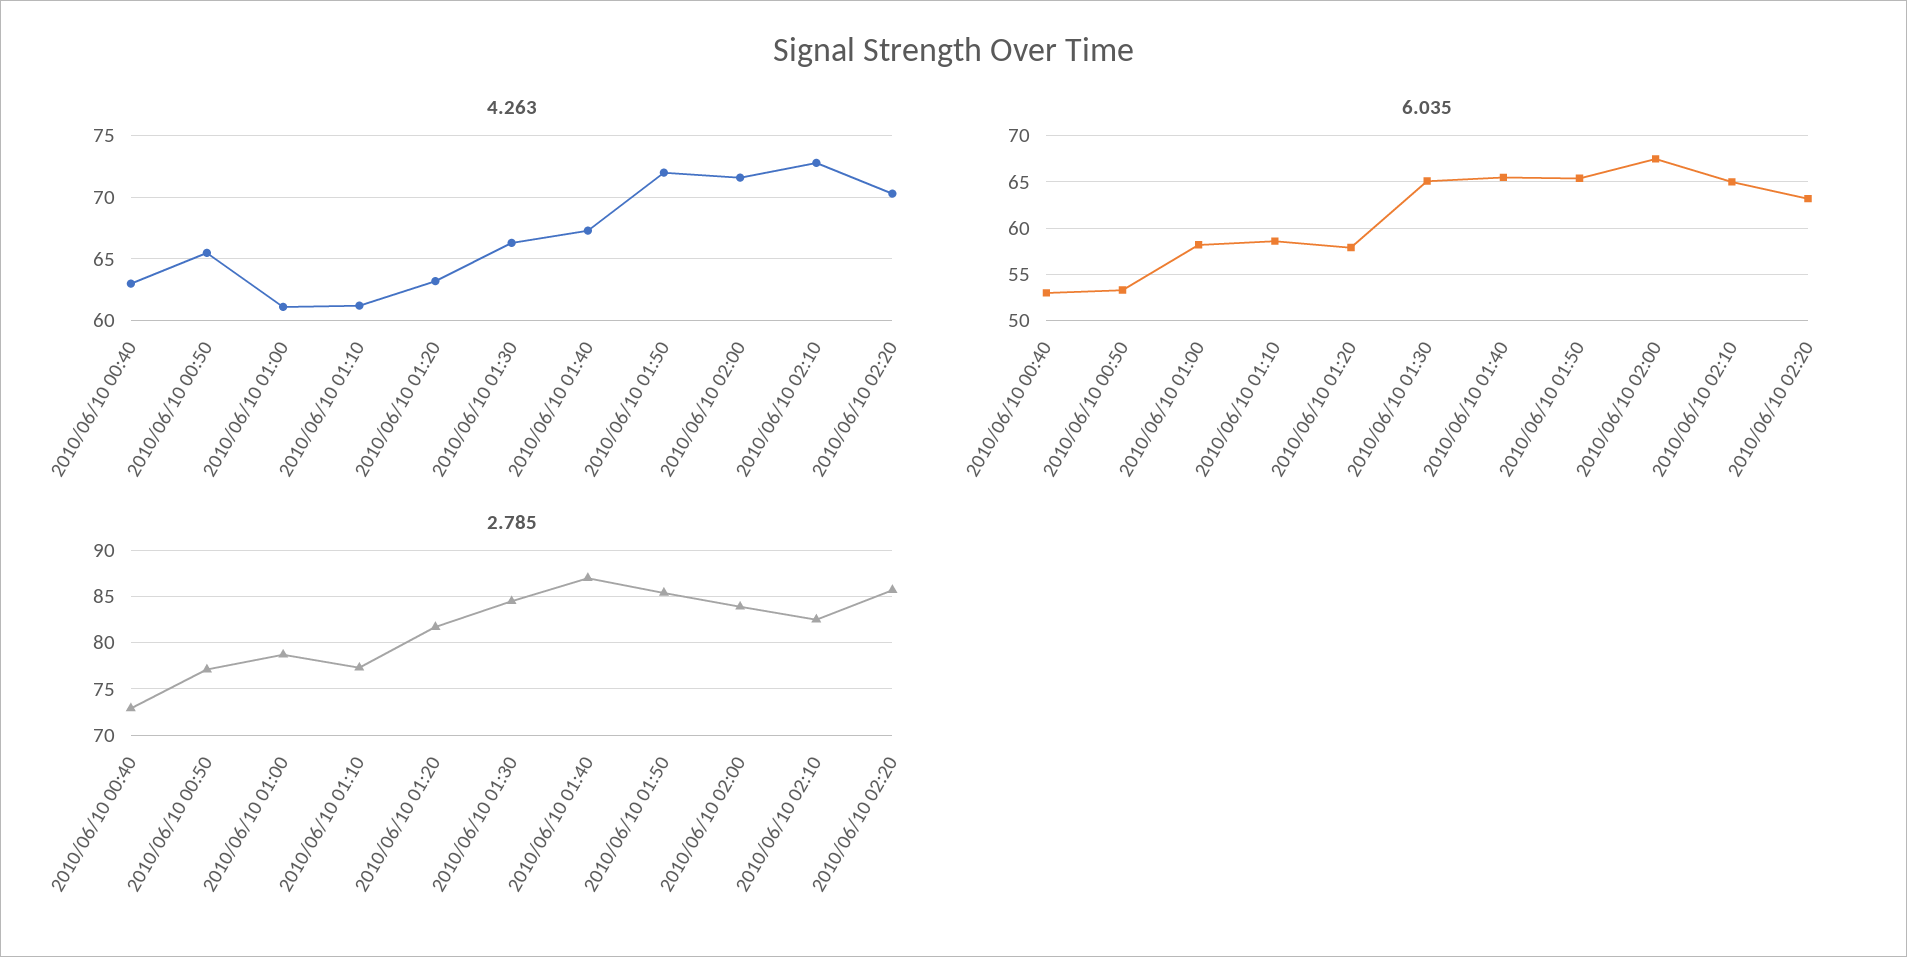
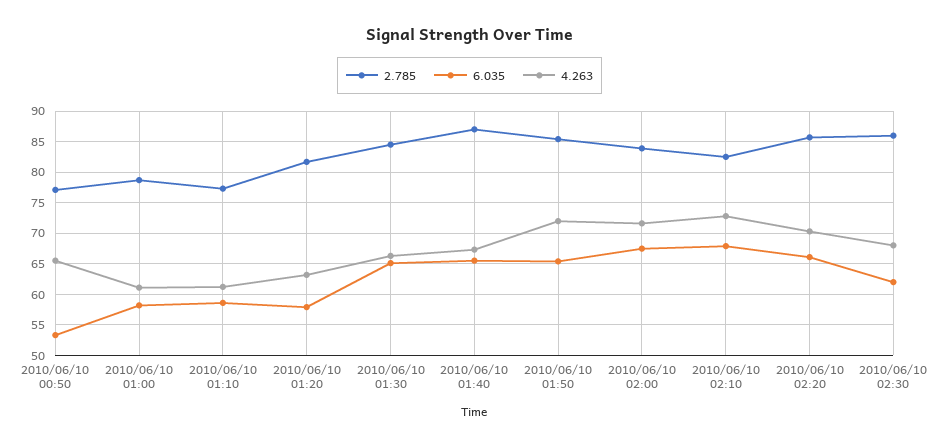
4.263, 2010/06/10 00:40: 63 -> none
6.035, 2010/06/10 00:40: 53 -> none
6.035, 2010/06/10 02:10: 65 -> 68
6.035, 2010/06/10 02:20: 63 -> 66
2.785, 2010/06/10 00:40: 73 -> none
2.785, 2010/06/10 02:30: none -> 86
6.035, 2010/06/10 02:30: none -> 62
4.263, 2010/06/10 02:30: none -> 68

